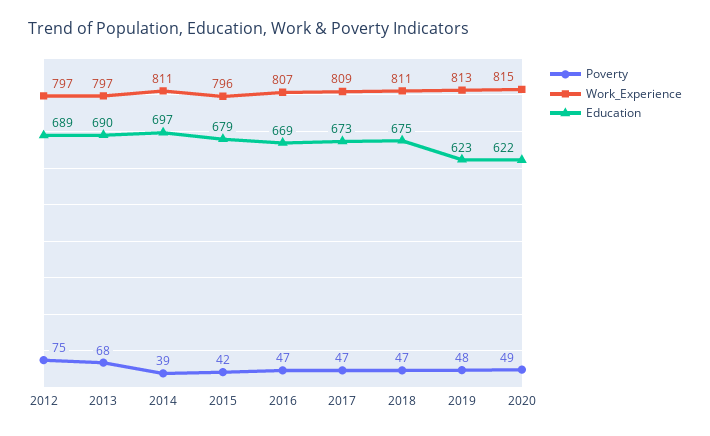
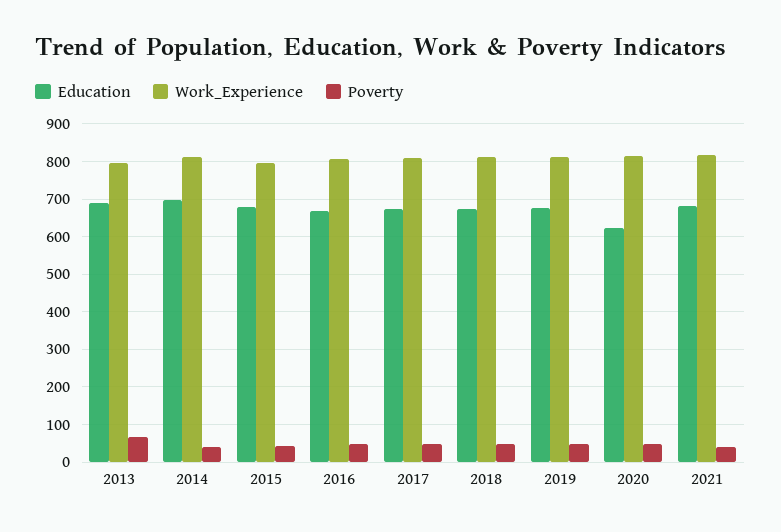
Poverty, 2012: 75 -> none
Work_Experience, 2012: 797 -> none
Education, 2012: 689 -> none
Education, 2019: 623 -> 680
Education, 2021: none -> 680
Work_Experience, 2021: none -> 820
Poverty, 2021: none -> 40

